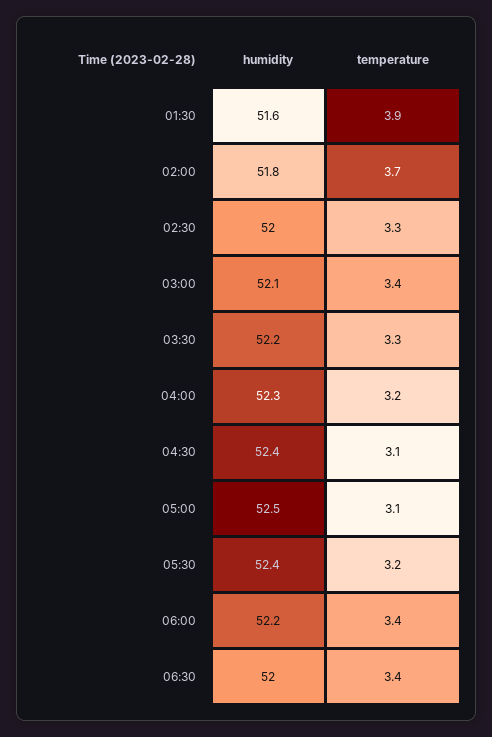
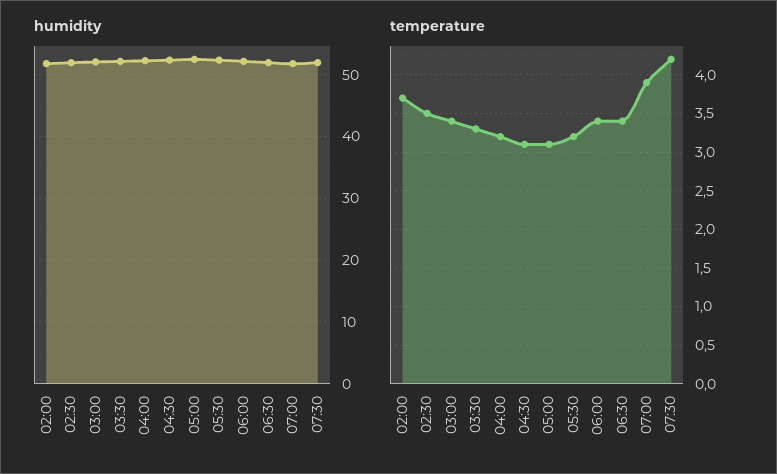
humidity, 01:30: 51.6 -> none
temperature, 01:30: 3.9 -> none
temperature, 02:30: 3.3 -> 3.5
humidity, 07:00: none -> 52
humidity, 07:30: none -> 52
temperature, 07:00: none -> 3.9
temperature, 07:30: none -> 4.2

